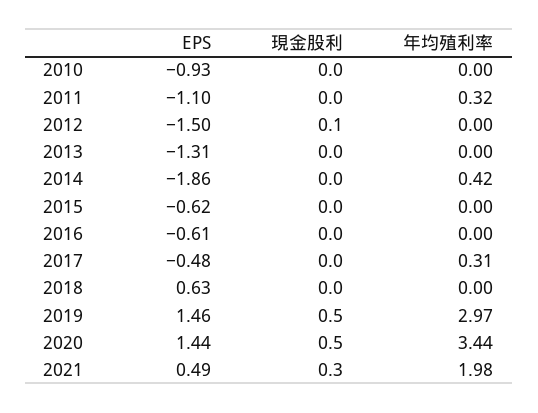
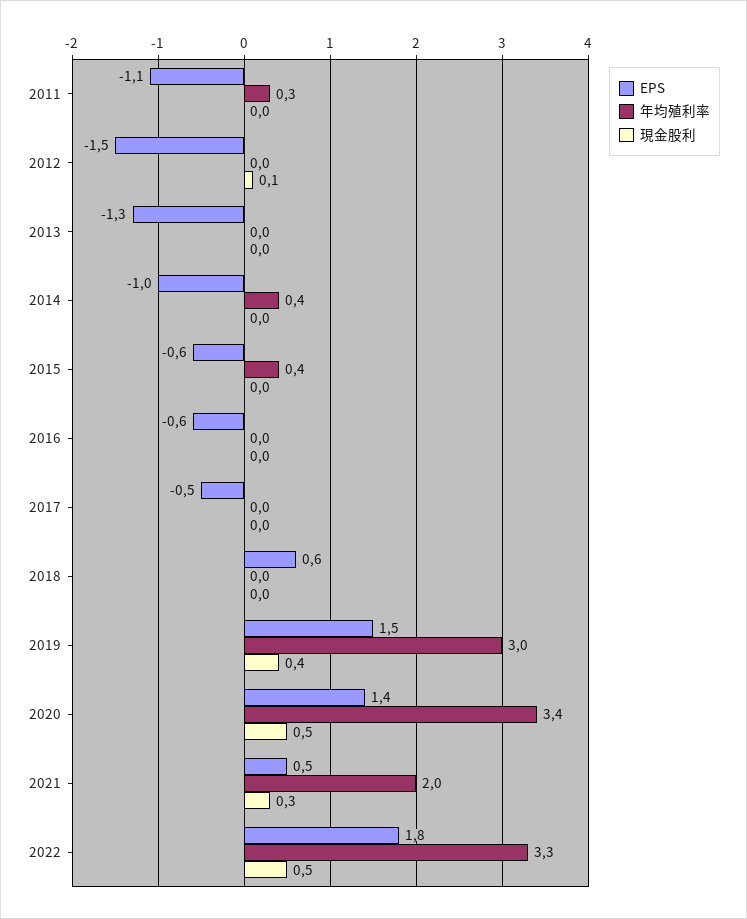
EPS, 2010: -0.93 -> none
現金股利, 2010: 0 -> none
年均殖利率, 2010: 0 -> none
EPS, 2014: -1.86 -> -1
年均殖利率, 2015: 0 -> 0.4
年均殖利率, 2017: 0.31 -> 0
現金股利, 2019: 0.5 -> 0.4
EPS, 2022: none -> 1.8
年均殖利率, 2022: none -> 3.3
現金股利, 2022: none -> 0.5

